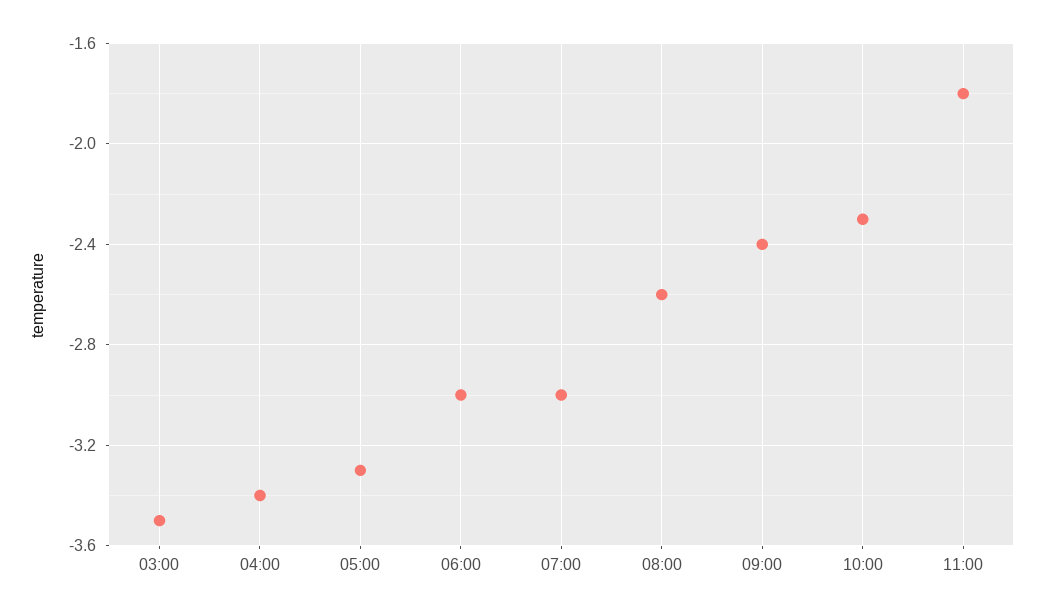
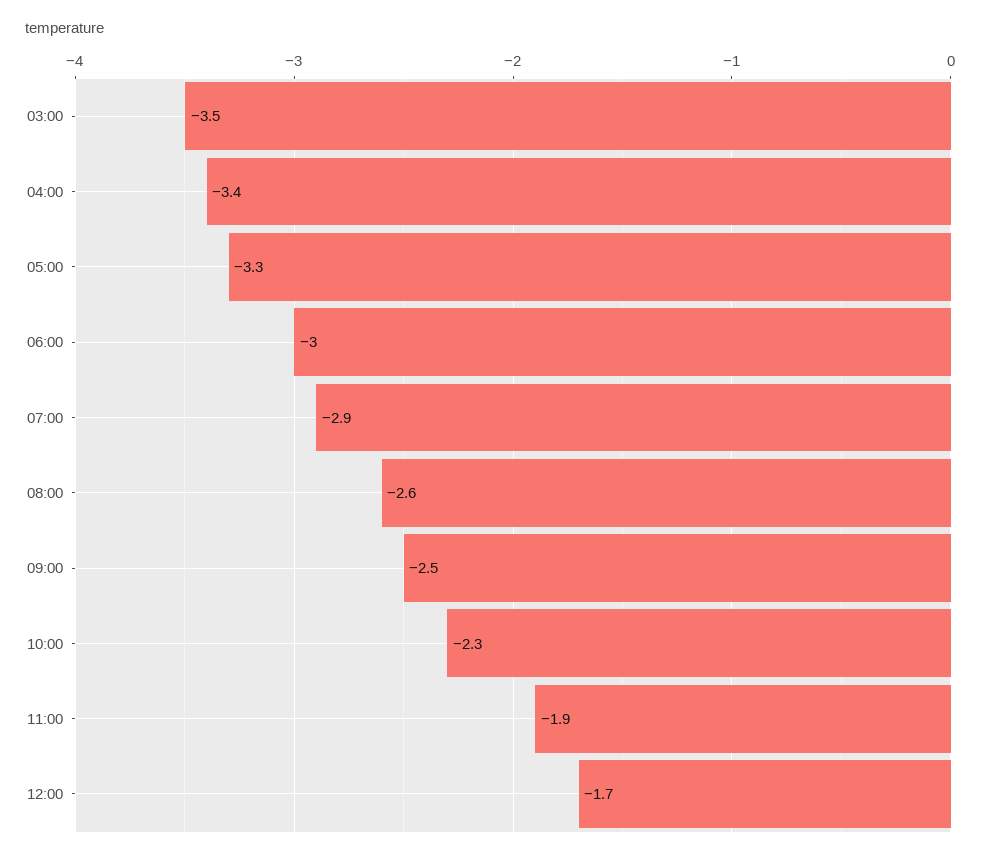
07:00: -3 -> -2.9
09:00: -2.4 -> -2.5
11:00: -1.8 -> -1.9
12:00: none -> -1.7

